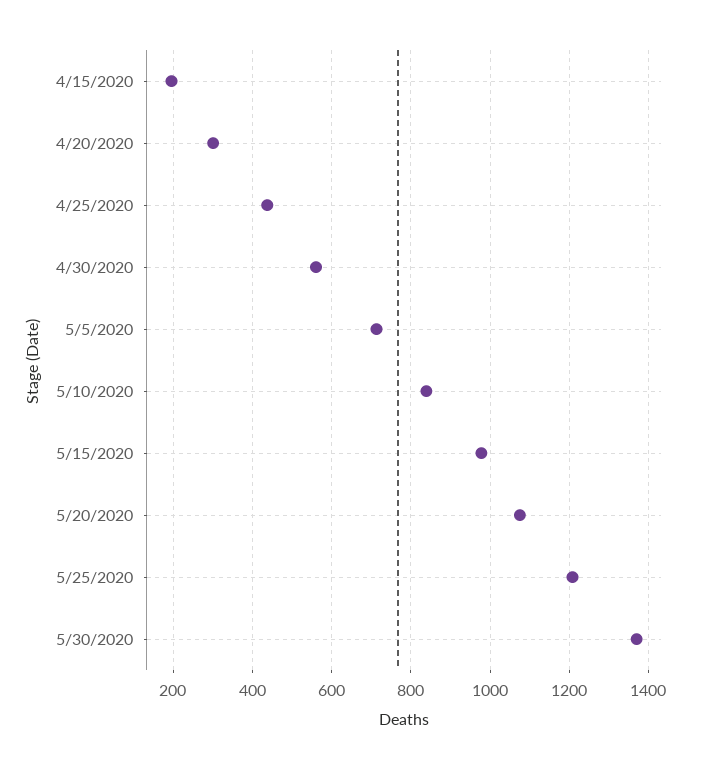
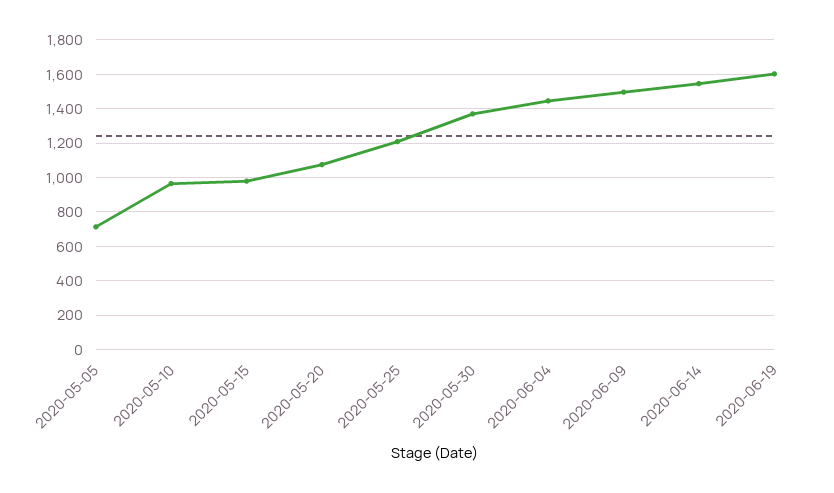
4/15/2020: 200 -> none
4/20/2020: 300 -> none
4/25/2020: 440 -> none
4/30/2020: 560 -> none
5/10/2020: 840 -> 950
2020-06-04: none -> 1450
2020-06-09: none -> 1500
2020-06-14: none -> 1550
2020-06-19: none -> 1600

